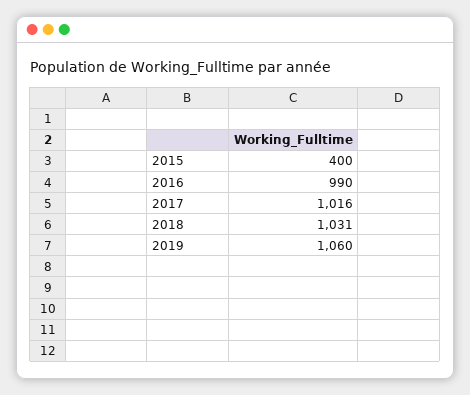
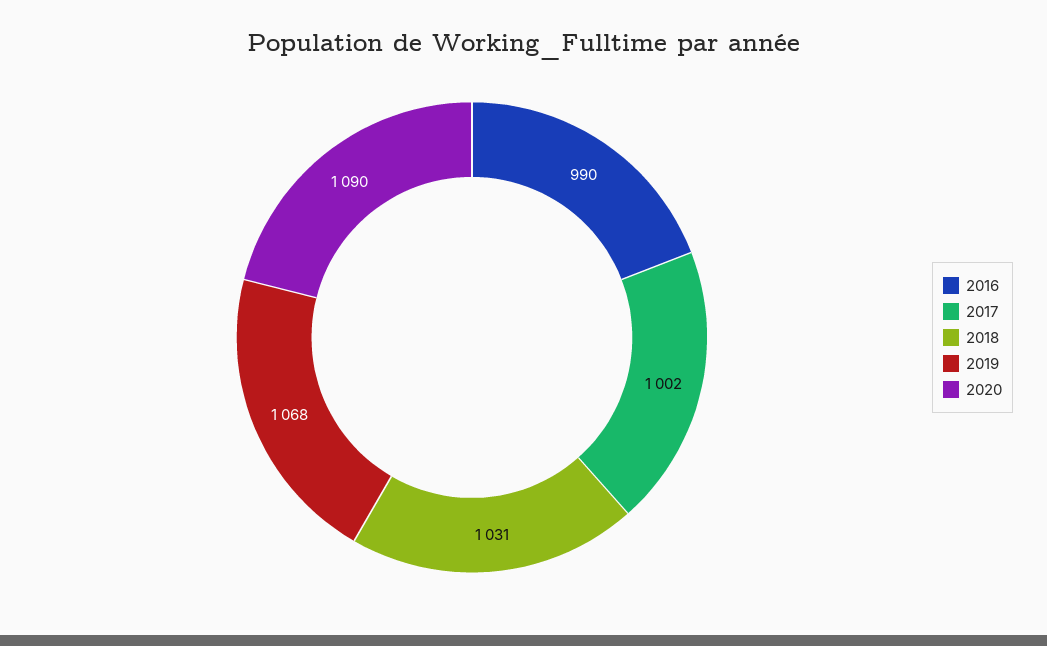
2015: 400 -> none
2017: 1016 -> 1002
2019: 1060 -> 1068
2020: none -> 1090

